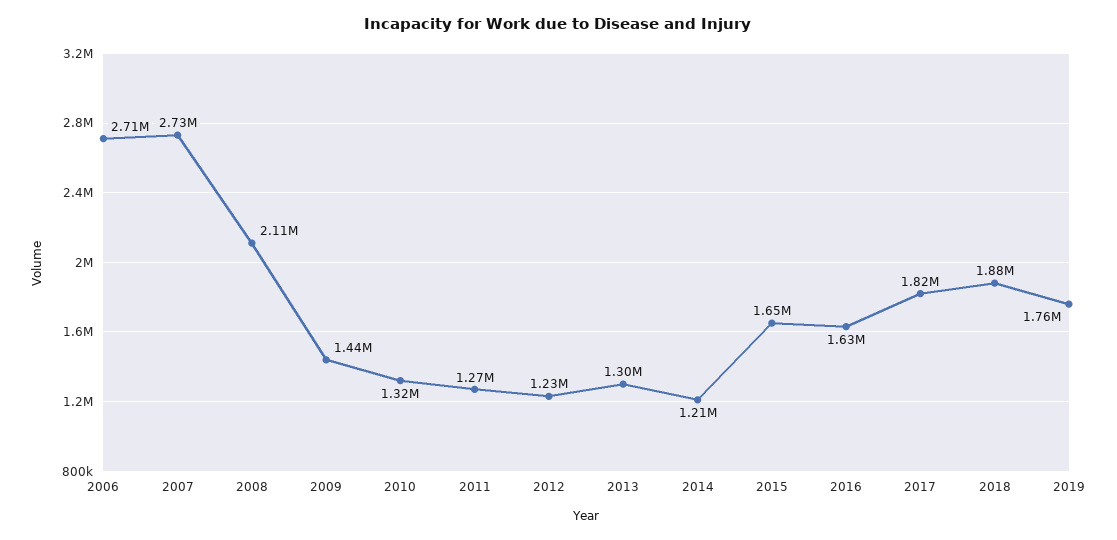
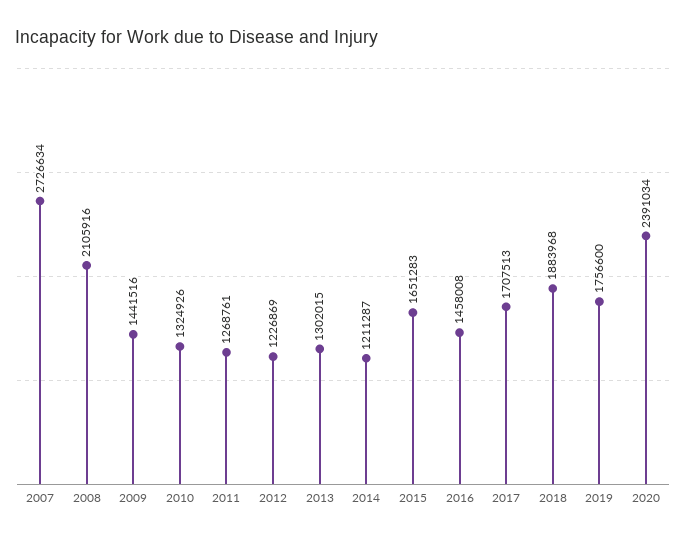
2006: 2710000 -> none
2016: 1630000 -> 1458008
2017: 1820000 -> 1707513
2020: none -> 2391034

